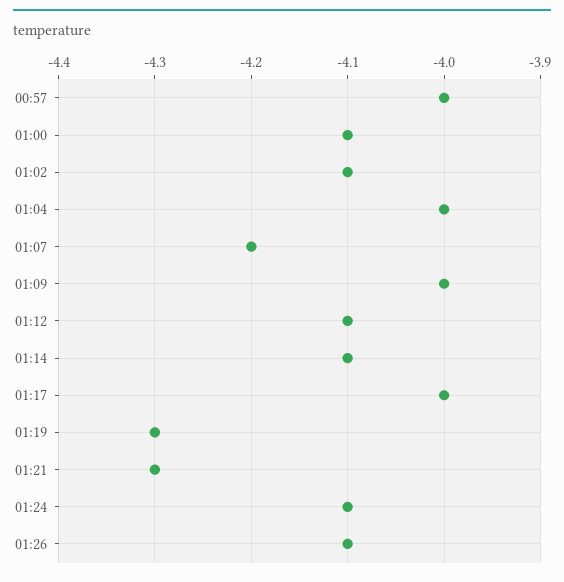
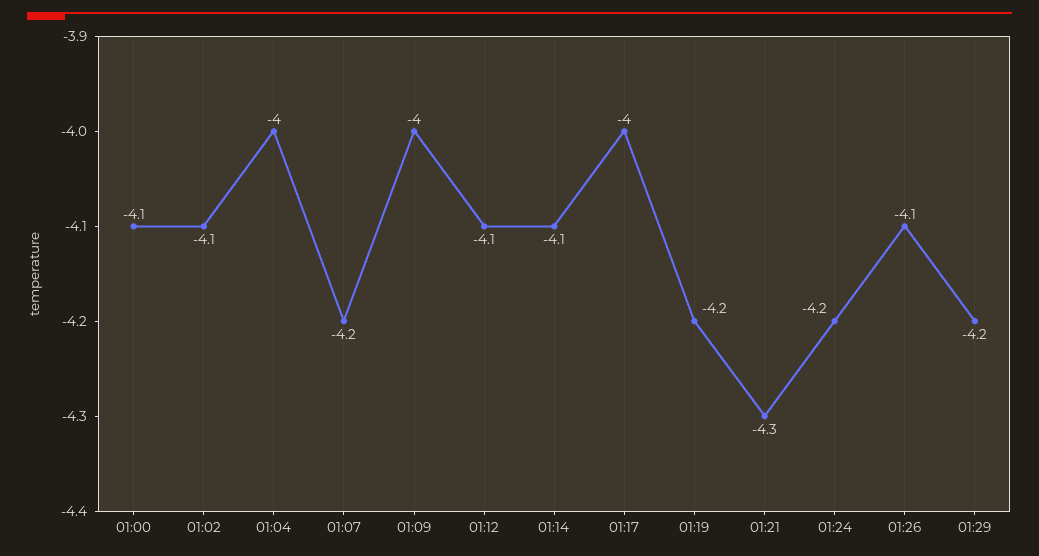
00:57: -4 -> none
01:19: -4.3 -> -4.2
01:24: -4.1 -> -4.2
01:29: none -> -4.2

